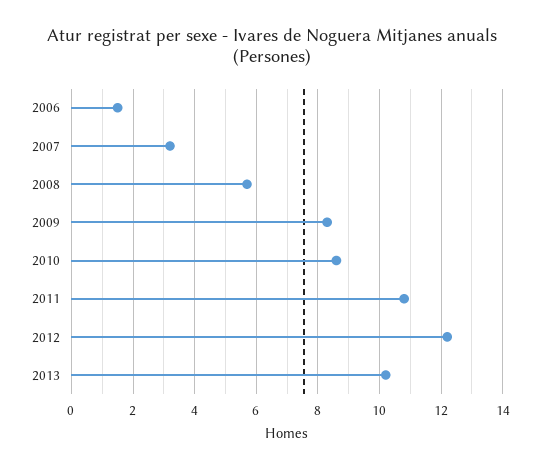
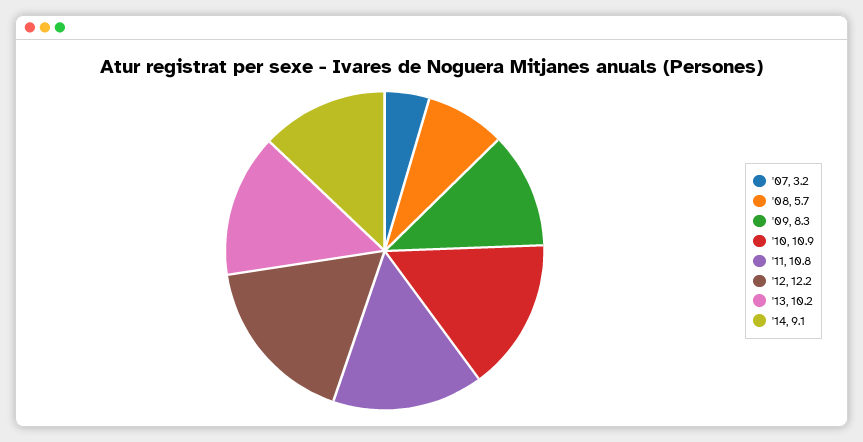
2006: 1.5 -> none
2010: 8.5 -> 10.9
'14: none -> 9.1

